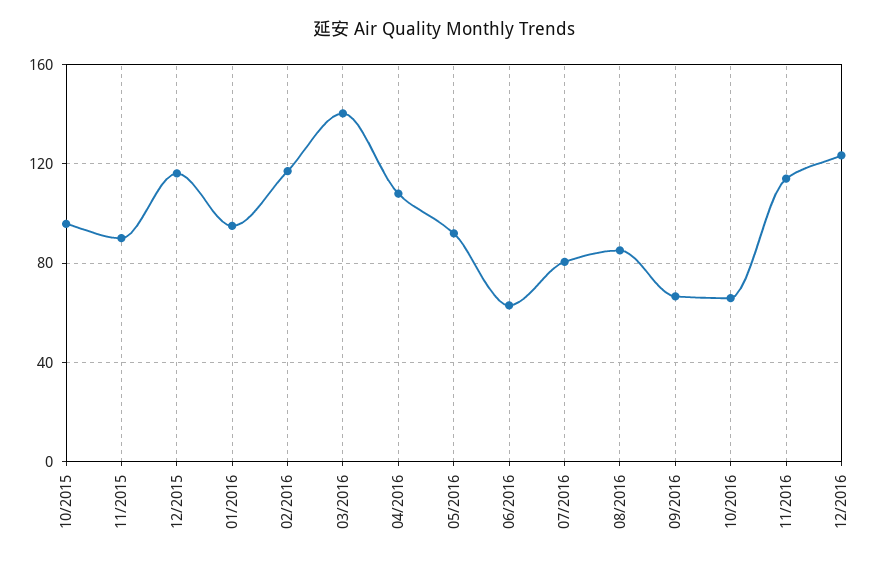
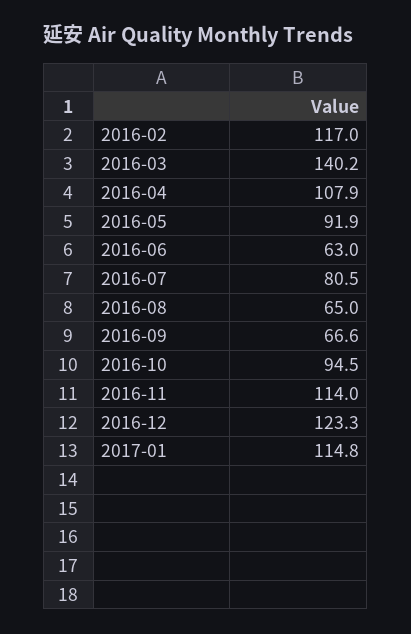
10/2015: 95 -> none
11/2015: 90 -> none
12/2015: 115 -> none
01/2016: 95 -> none
08/2016: 85 -> 65
10/2016: 65 -> 94.5
2017-01: none -> 114.8

